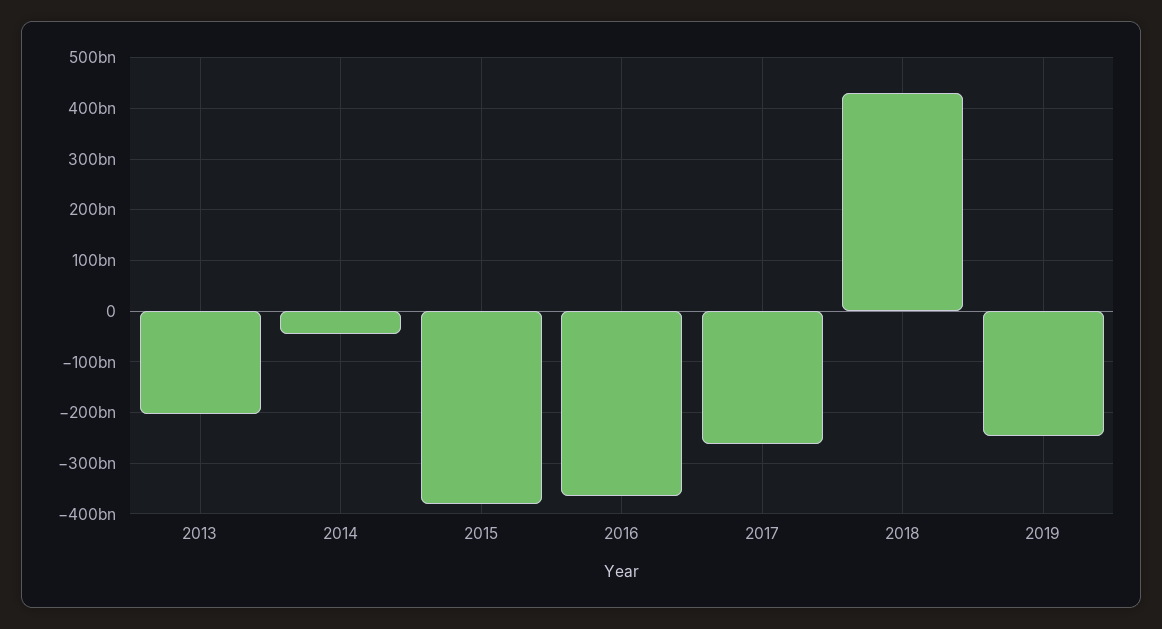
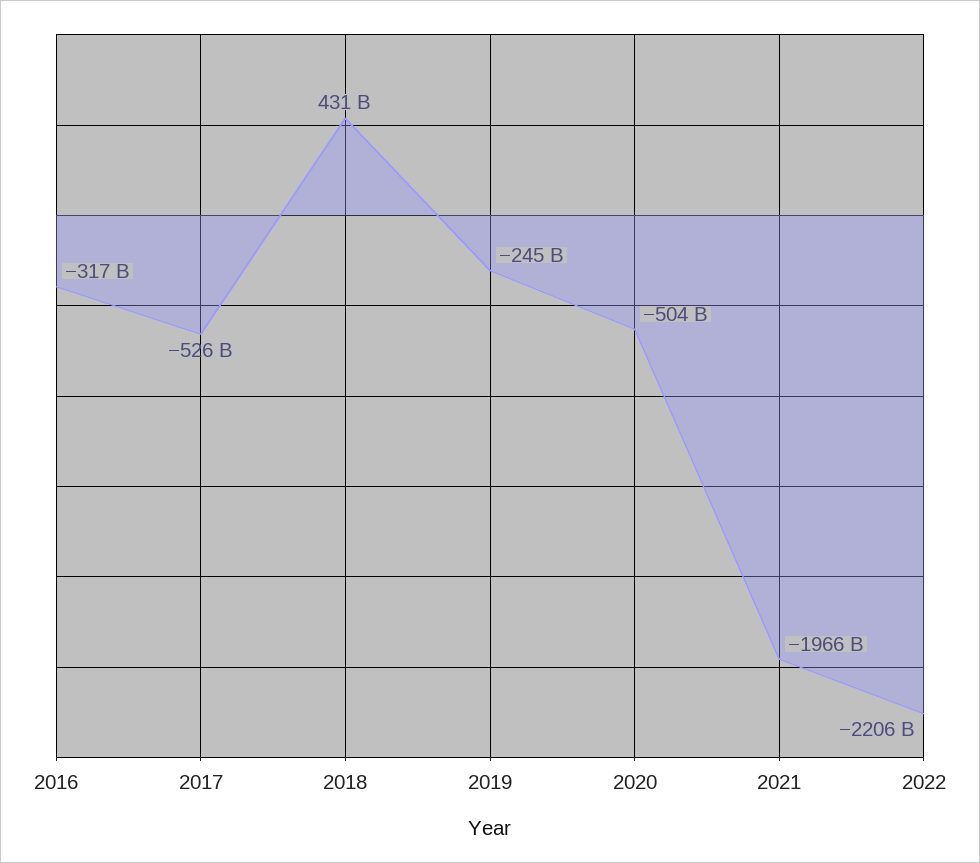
2013: -200000000000 -> none
2014: -40000000000 -> none
2015: -380000000000 -> none
2016: -360000000000 -> -317000000000
2017: -260000000000 -> -526000000000
2020: none -> -504000000000
2021: none -> -1966000000000
2022: none -> -2206000000000

